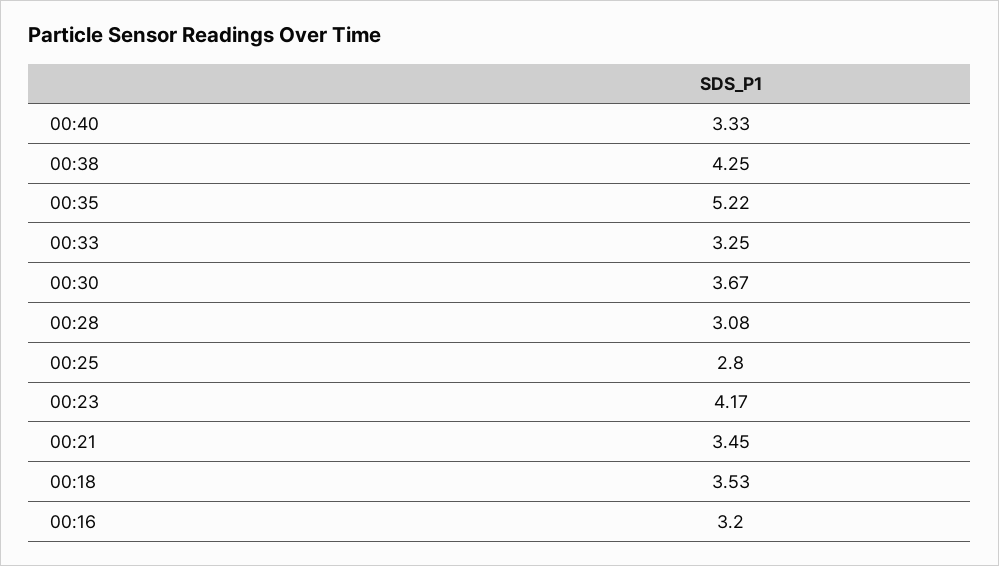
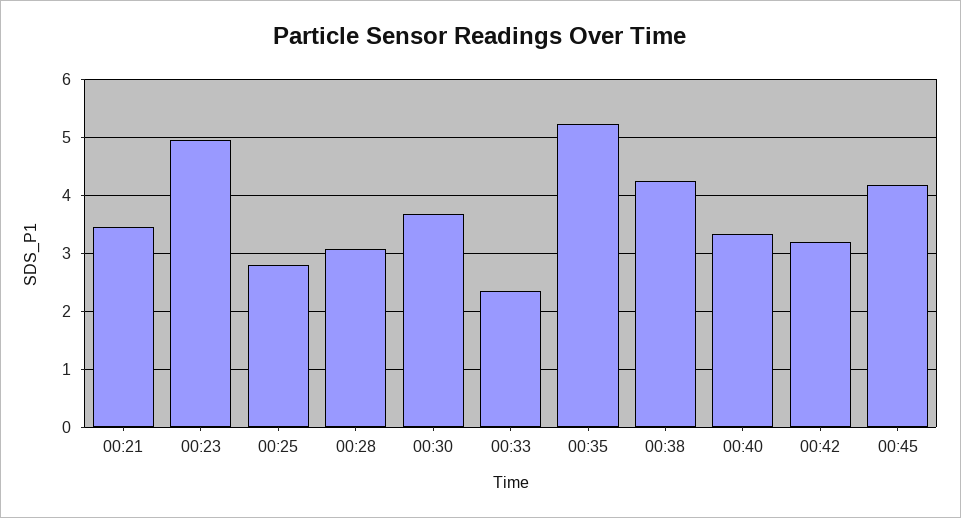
00:33: 3.25 -> 2.4
00:23: 4.17 -> 5
00:18: 3.53 -> none
00:16: 3.2 -> none
00:42: none -> 3.2
00:45: none -> 4.2

